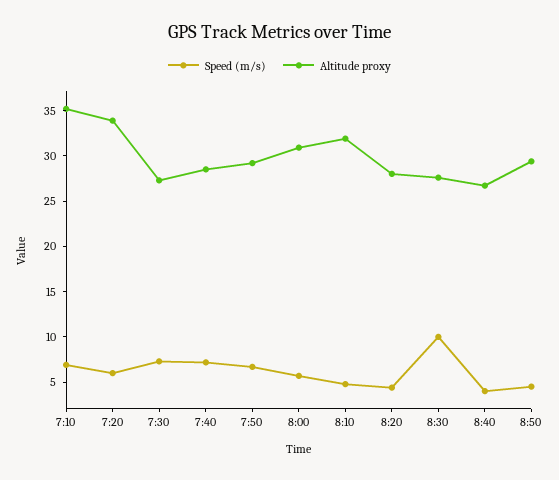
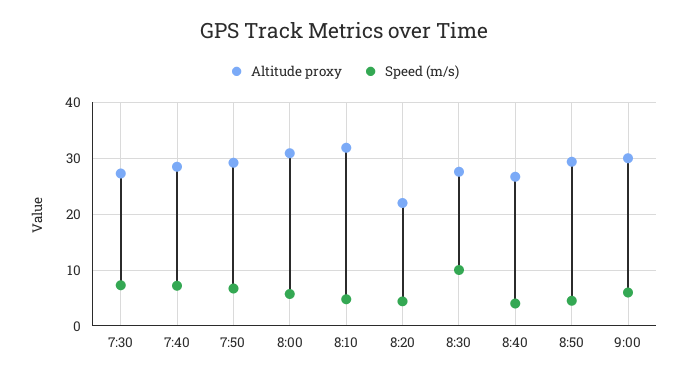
Speed (m/s), 7:10: 7 -> none
Altitude proxy, 7:10: 35 -> none
Speed (m/s), 7:20: 6 -> none
Altitude proxy, 7:20: 34 -> none
Altitude proxy, 8:20: 28 -> 22
Altitude proxy, 9:00: none -> 30
Speed (m/s), 9:00: none -> 6

